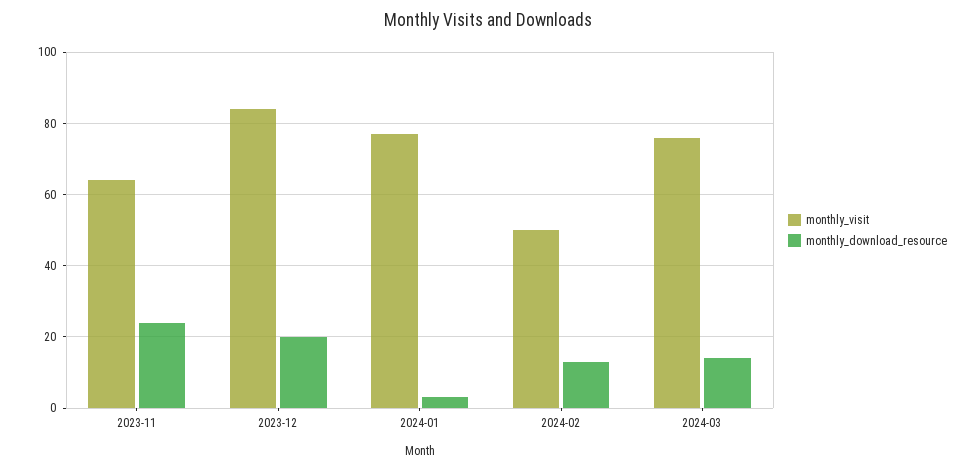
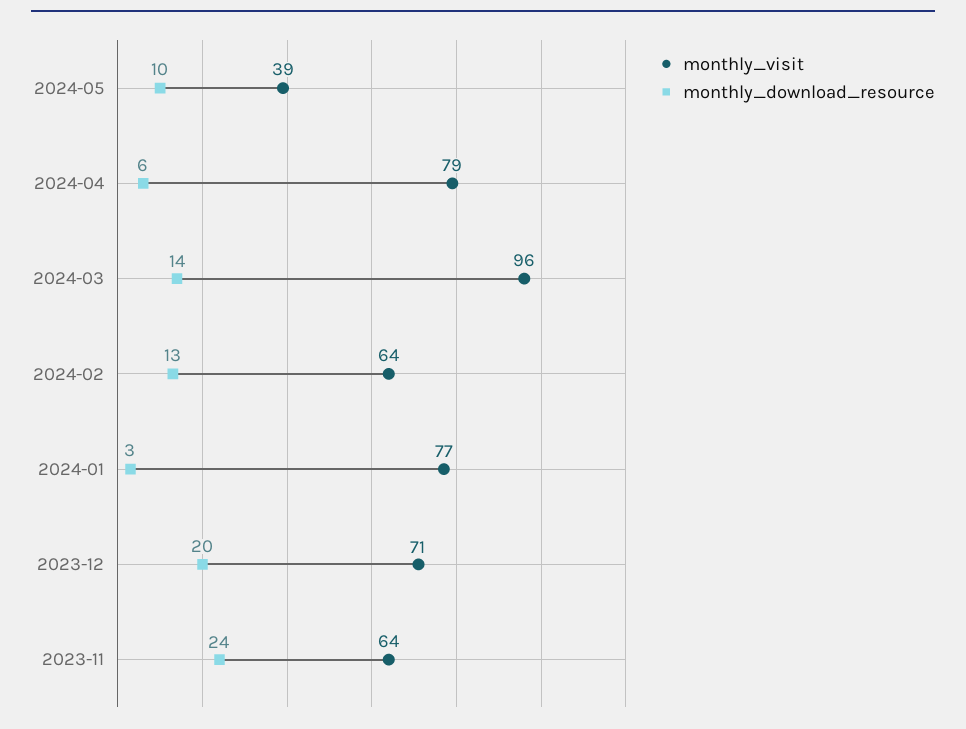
monthly_visit, 2023-12: 85 -> 71
monthly_visit, 2024-02: 50 -> 64
monthly_visit, 2024-03: 75 -> 96
monthly_visit, 2024-05: none -> 39
monthly_download_resource, 2024-05: none -> 10
monthly_visit, 2024-04: none -> 79
monthly_download_resource, 2024-04: none -> 6

